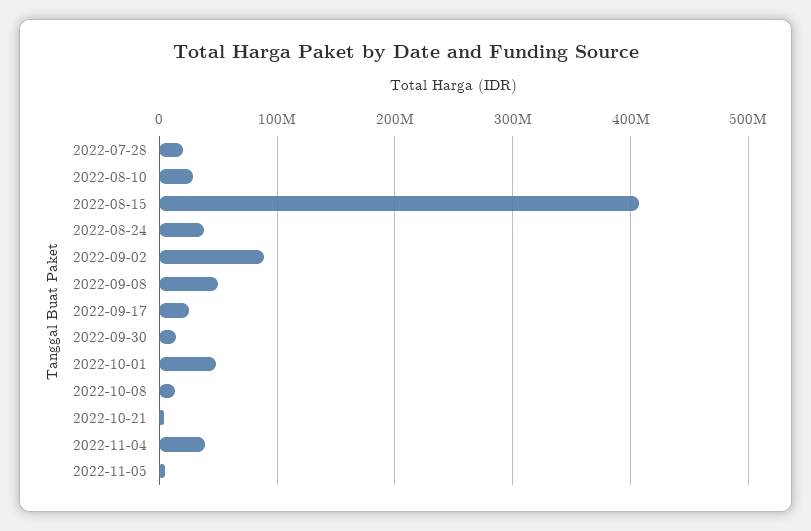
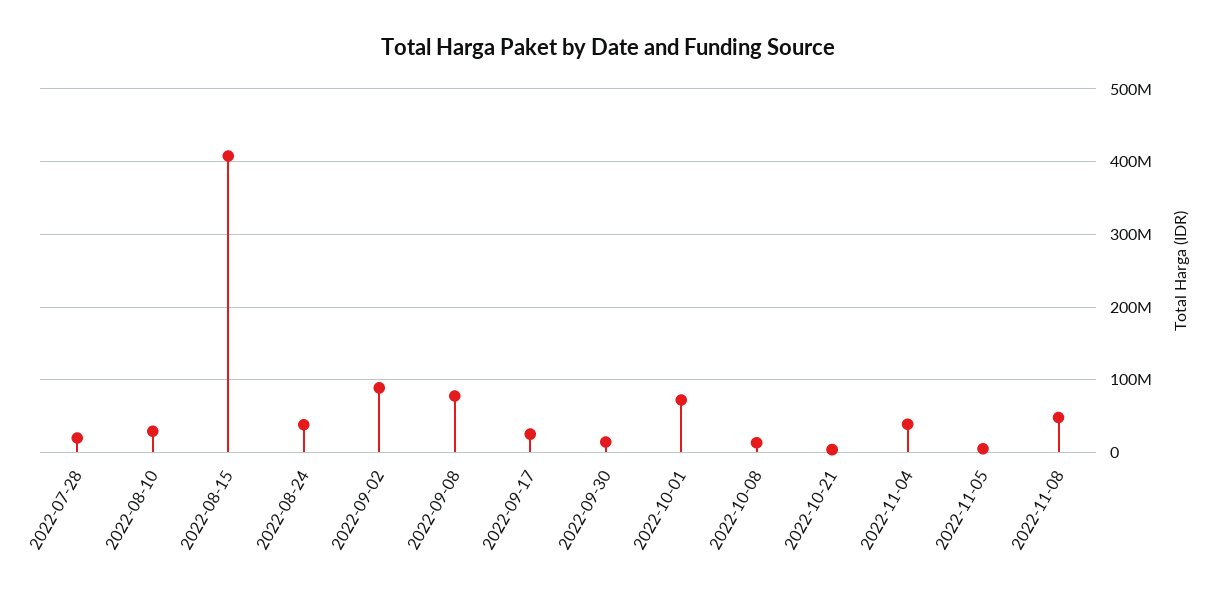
2022-09-08: 50000000 -> 80000000
2022-10-01: 50000000 -> 70000000
2022-11-08: none -> 50000000

